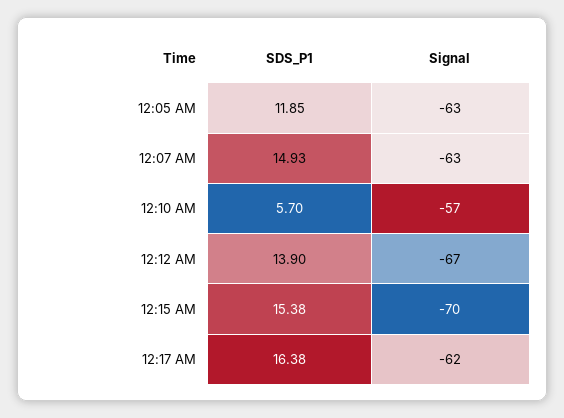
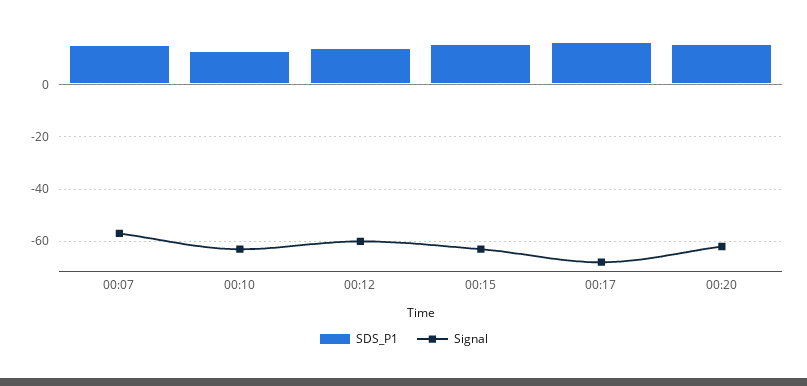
SDS_P1, 12:05 AM: 11.85 -> none
Signal, 12:05 AM: -63 -> none
Signal, 12:07 AM: -63 -> -57.5
SDS_P1, 12:10 AM: 5.7 -> 12.5
Signal, 12:10 AM: -57 -> -62.5
Signal, 12:12 AM: -67 -> -60
Signal, 12:15 AM: -70 -> -62.5
Signal, 12:17 AM: -62 -> -67.5
SDS_P1, 00:20: none -> 15
Signal, 00:20: none -> -62.5

